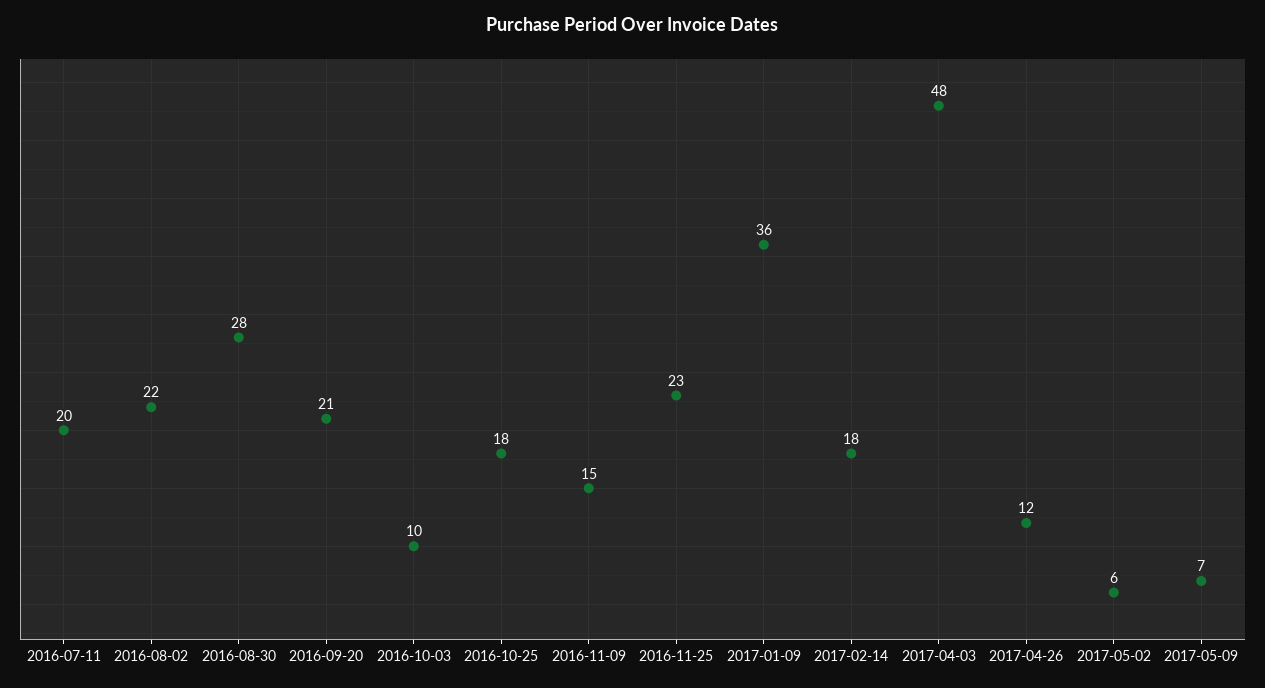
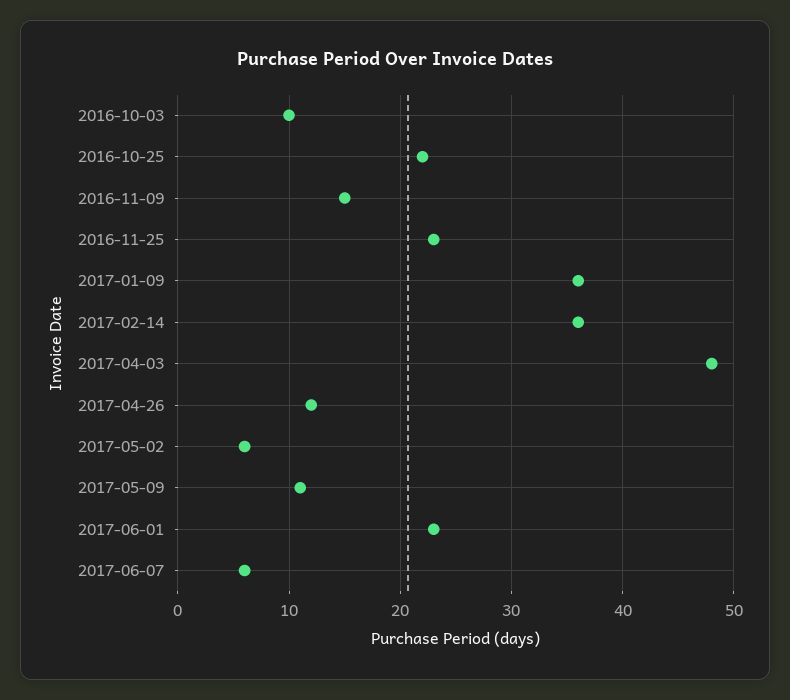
2016-07-11: 20 -> none
2016-08-02: 22 -> none
2016-08-30: 28 -> none
2016-09-20: 21 -> none
2016-10-25: 18 -> 22
2017-02-14: 18 -> 36
2017-05-09: 7 -> 11
2017-06-01: none -> 23
2017-06-07: none -> 6

